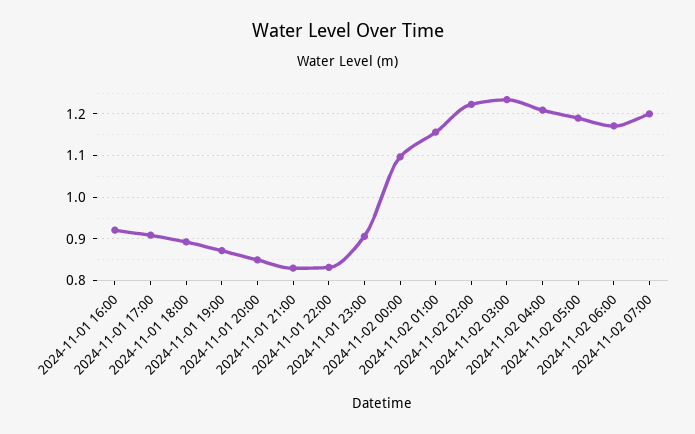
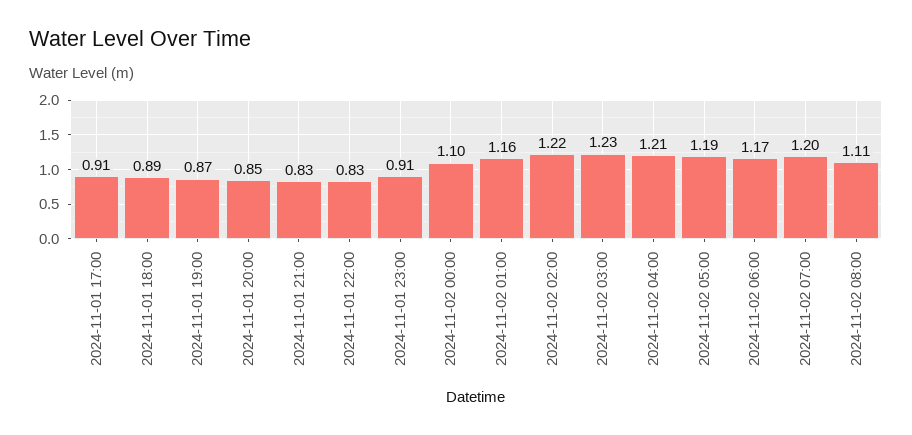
2024-11-01 16:00: 0.92 -> none
2024-11-02 08:00: none -> 1.11

